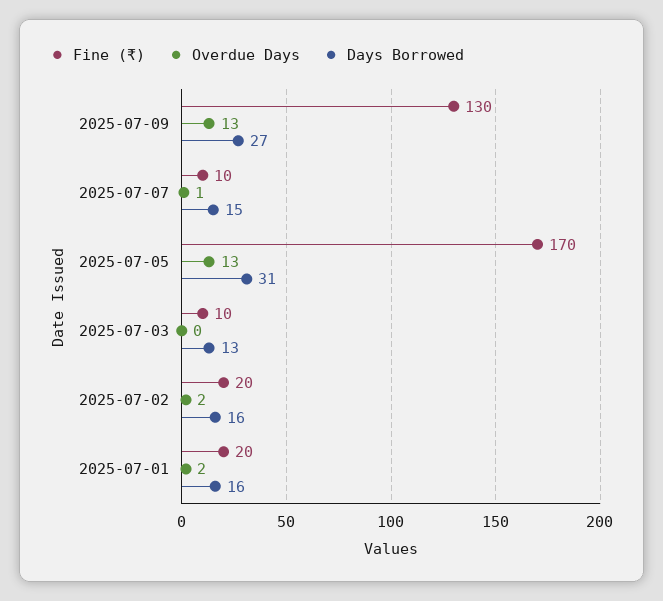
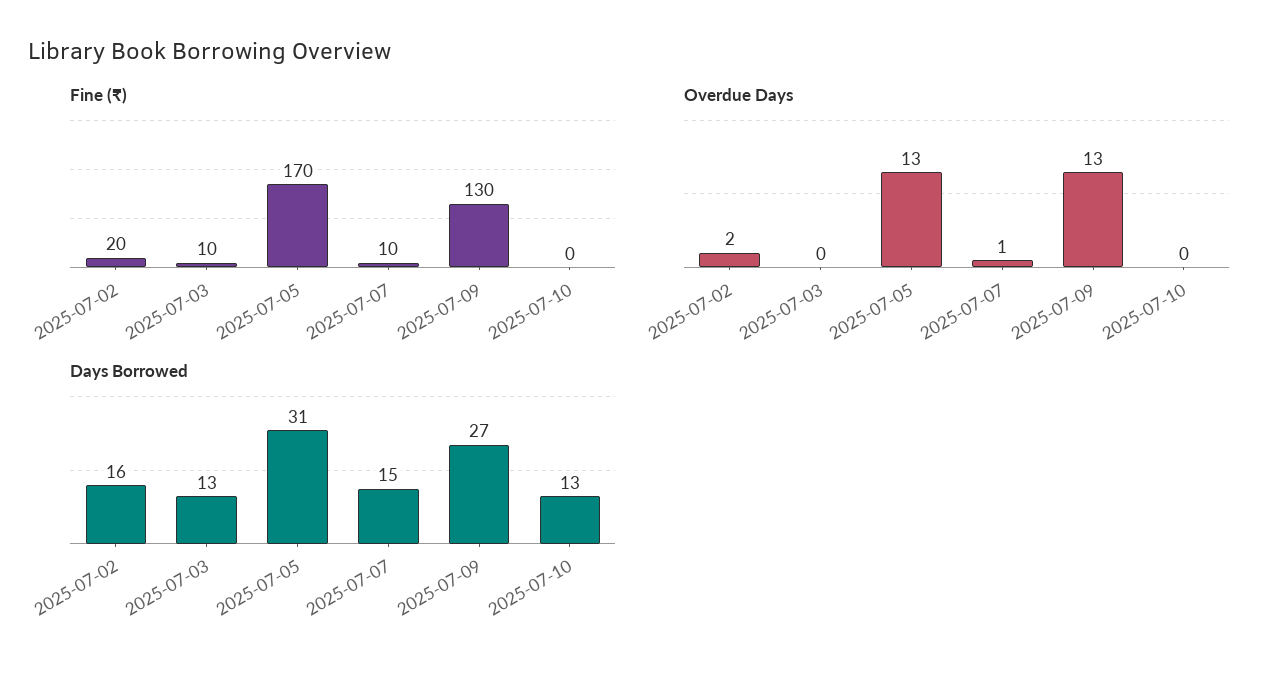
Fine (₹), 2025-07-01: 20 -> none
Overdue Days, 2025-07-01: 2 -> none
Days Borrowed, 2025-07-01: 16 -> none
Fine (₹), 2025-07-10: none -> 0
Overdue Days, 2025-07-10: none -> 0
Days Borrowed, 2025-07-10: none -> 13

